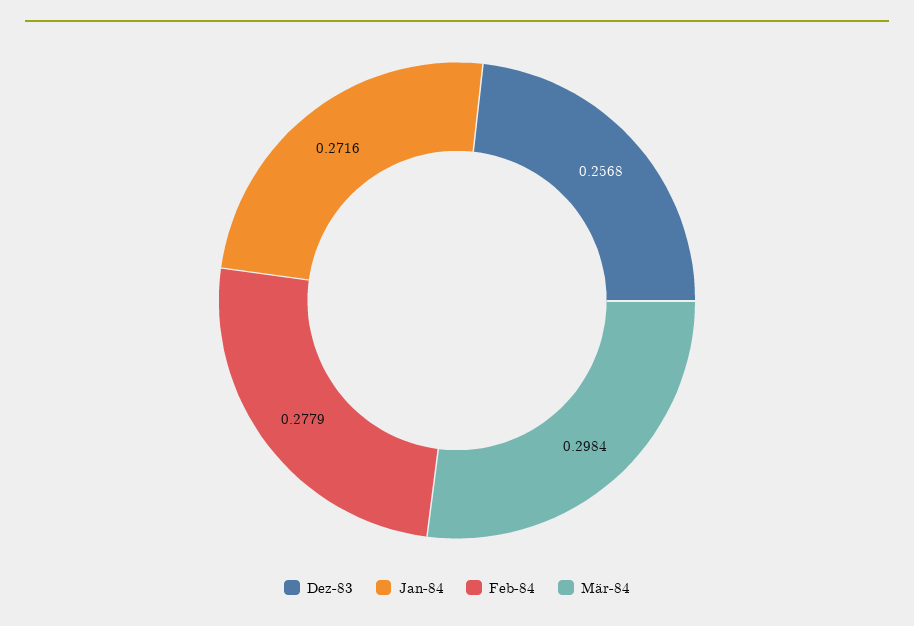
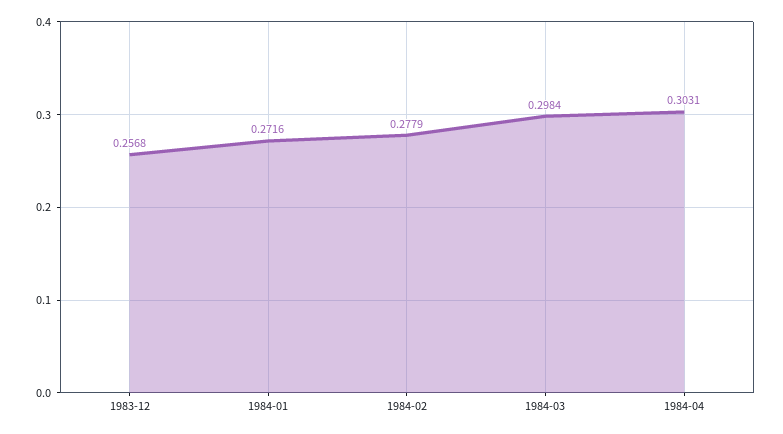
1984-04: none -> 0.3031

